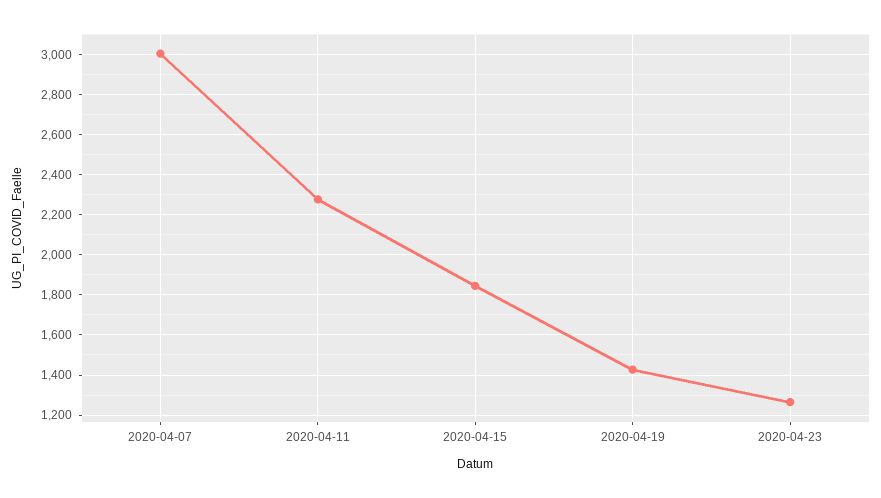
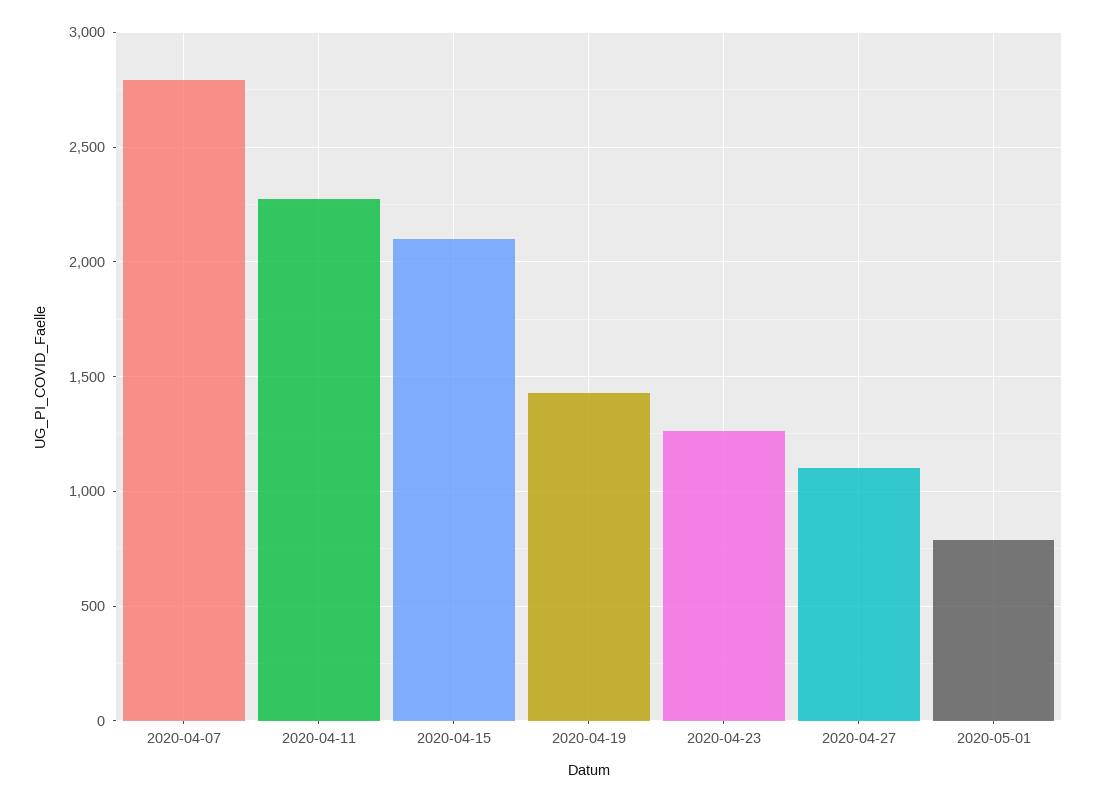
2020-04-07: 3000 -> 2800
2020-04-15: 1850 -> 2100
2020-04-27: none -> 1100
2020-05-01: none -> 800

